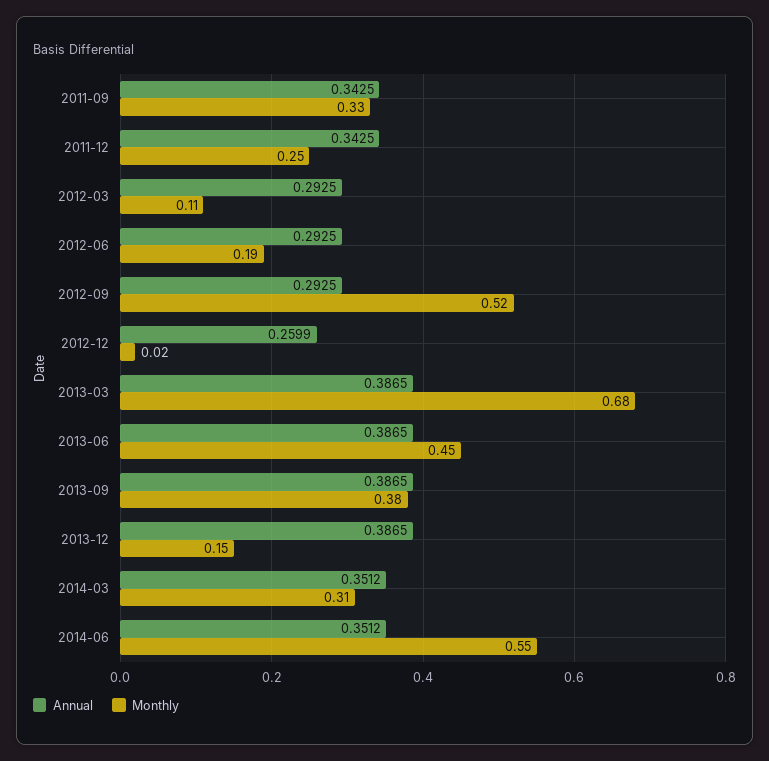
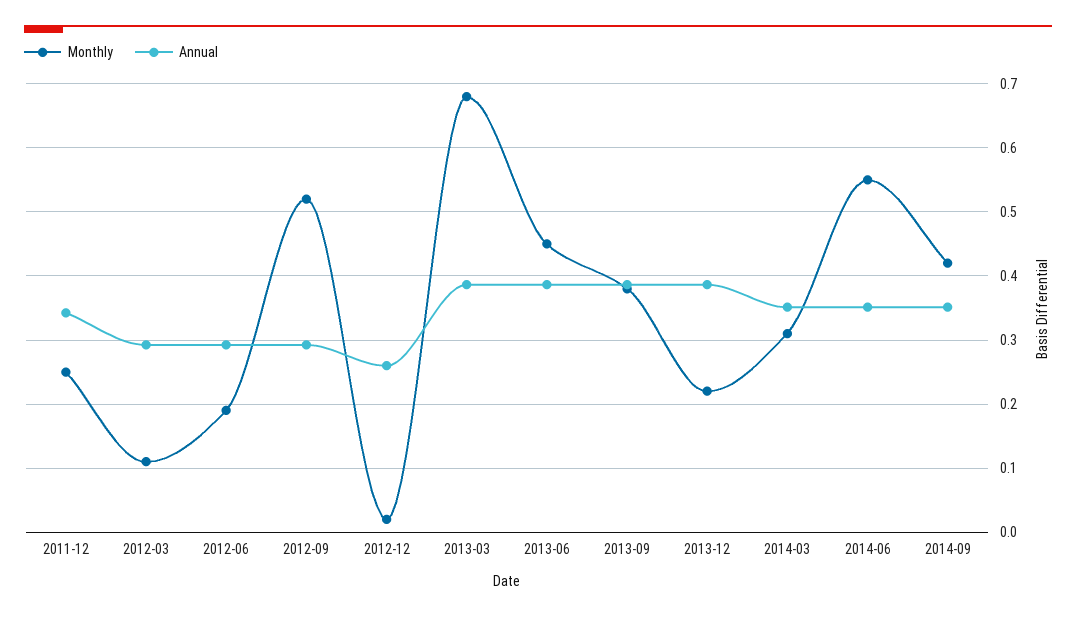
Annual, 2011-09: 0.3425 -> none
Monthly, 2011-09: 0.33 -> none
Monthly, 2013-12: 0.15 -> 0.22
Monthly, 2014-09: none -> 0.42
Annual, 2014-09: none -> 0.35

